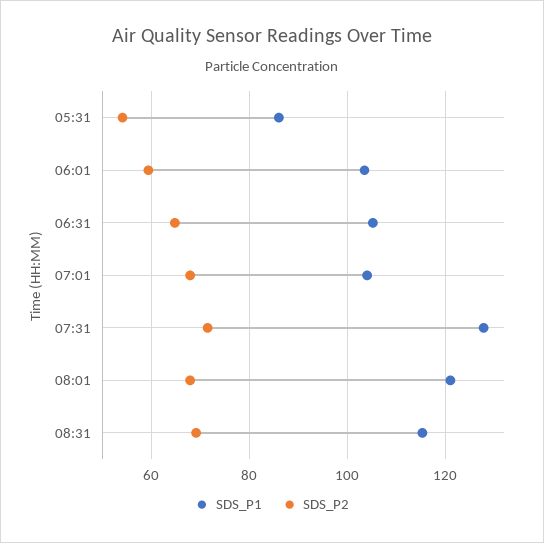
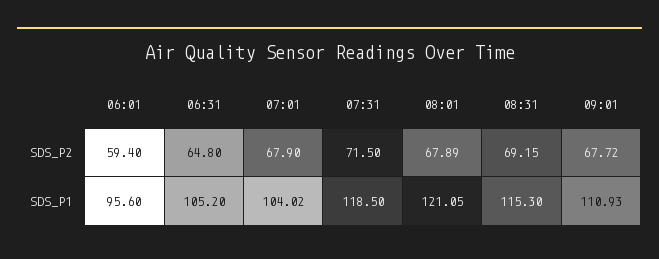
SDS_P1, 05:31: 86 -> none
SDS_P2, 05:31: 54 -> none
SDS_P1, 06:01: 104 -> 95.6
SDS_P1, 07:31: 128 -> 118.5
SDS_P2, 09:01: none -> 67.72
SDS_P1, 09:01: none -> 110.93

